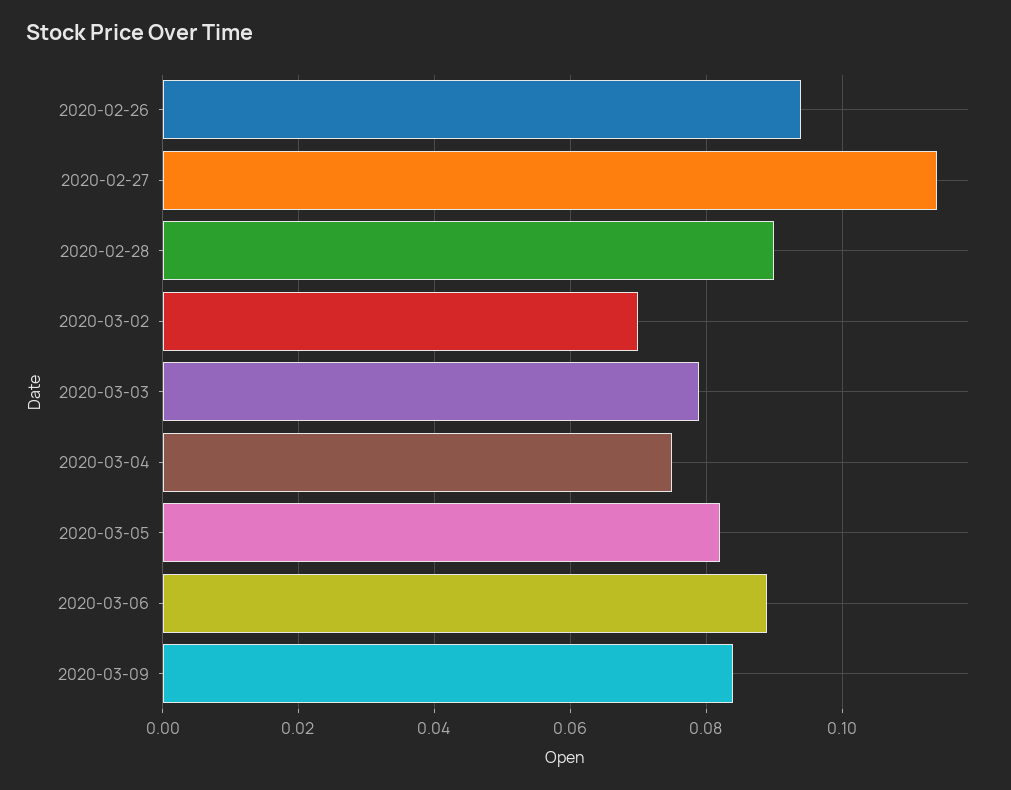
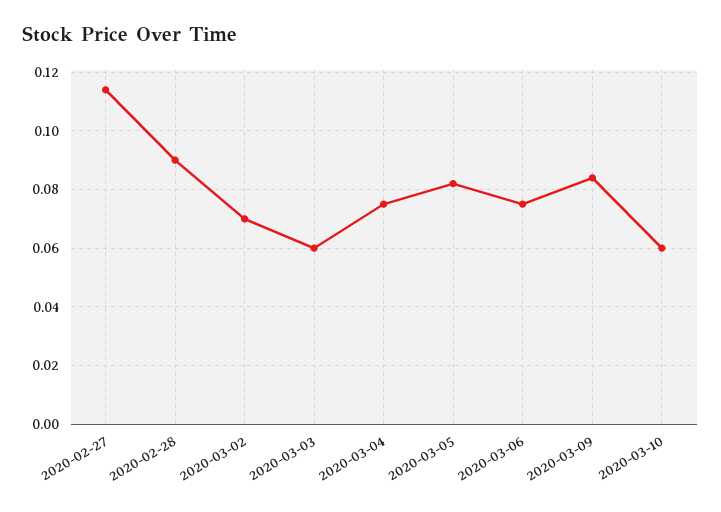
2020-02-26: 0.095 -> none
2020-03-03: 0.08 -> 0.06
2020-03-06: 0.09 -> 0.075
2020-03-10: none -> 0.06

